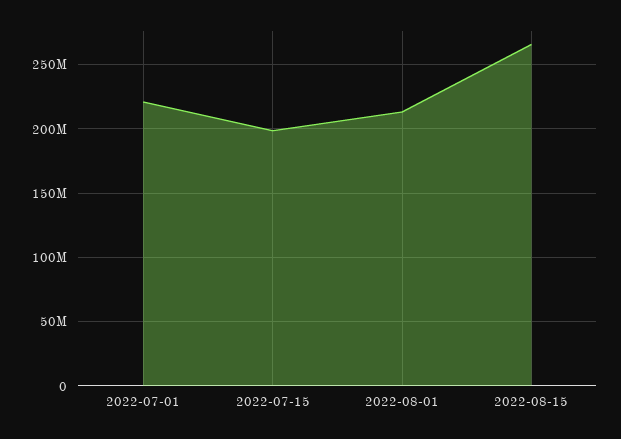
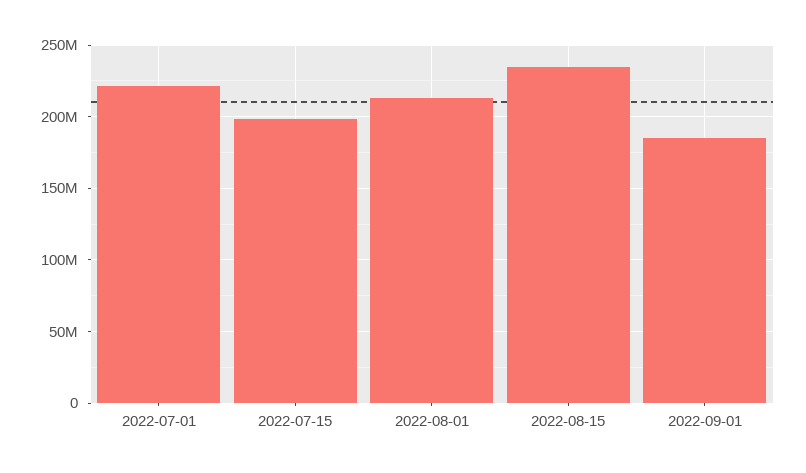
2022-08-15: 265000000 -> 235000000
2022-09-01: none -> 185000000

